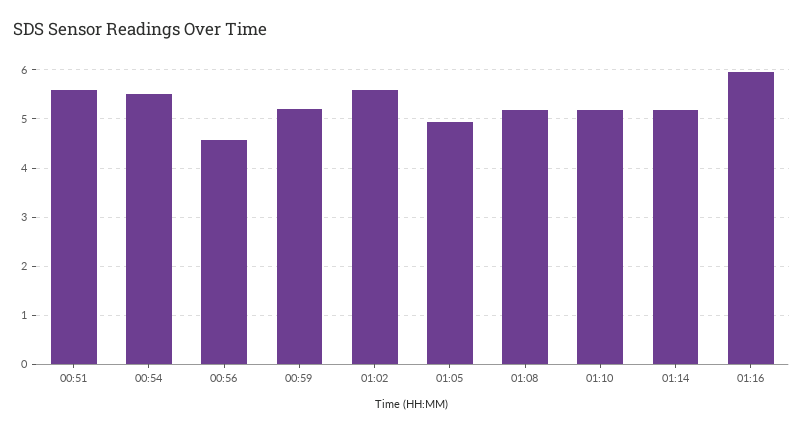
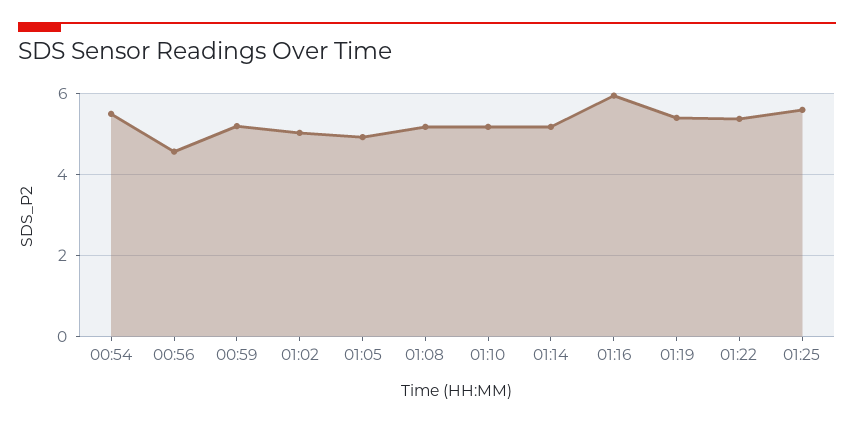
00:51: 5.6 -> none
01:02: 5.6 -> 5
01:19: none -> 5.4
01:22: none -> 5.4
01:25: none -> 5.6

